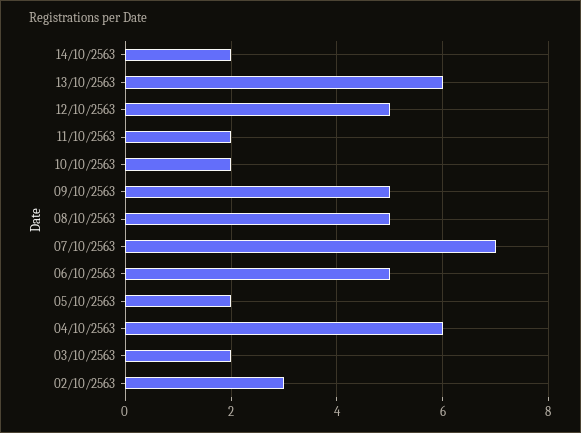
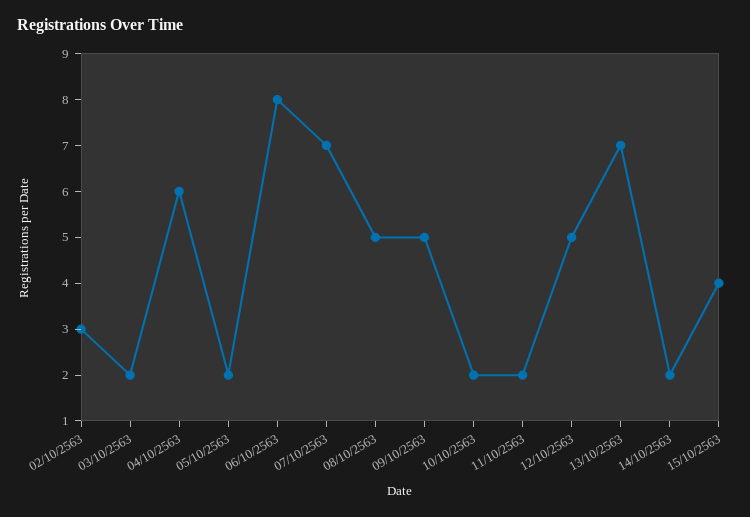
13/10/2563: 6 -> 7
06/10/2563: 5 -> 8
15/10/2563: none -> 4

